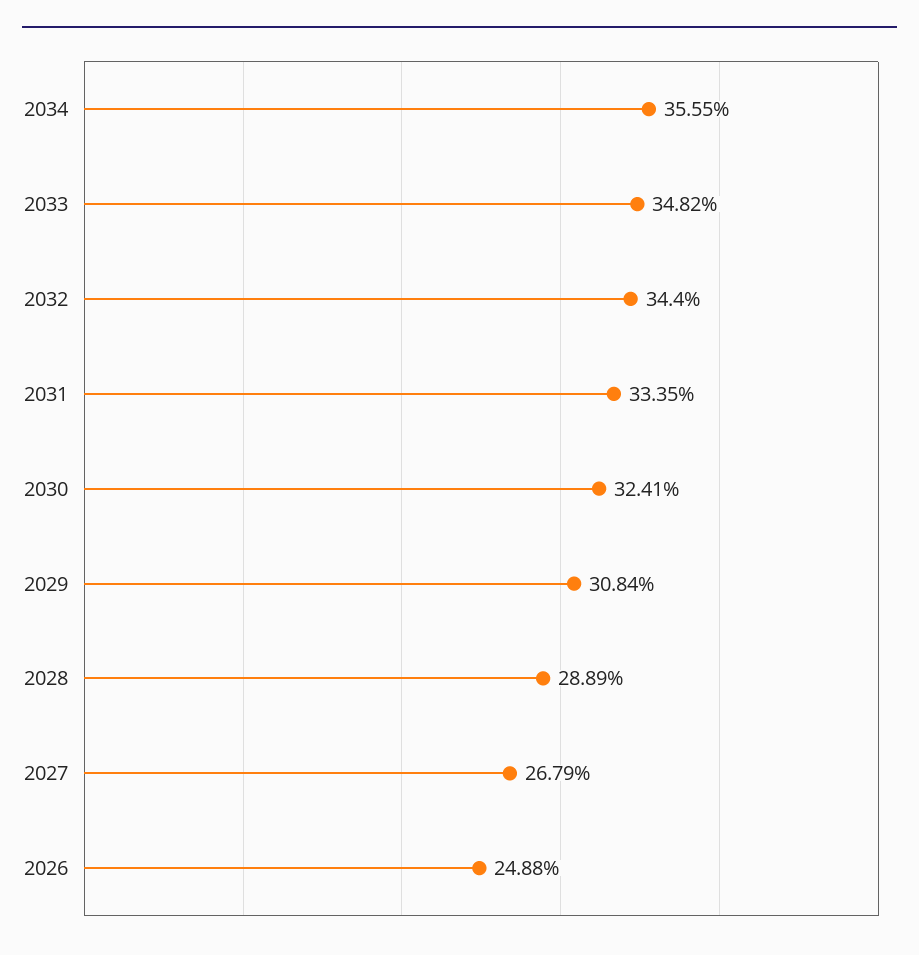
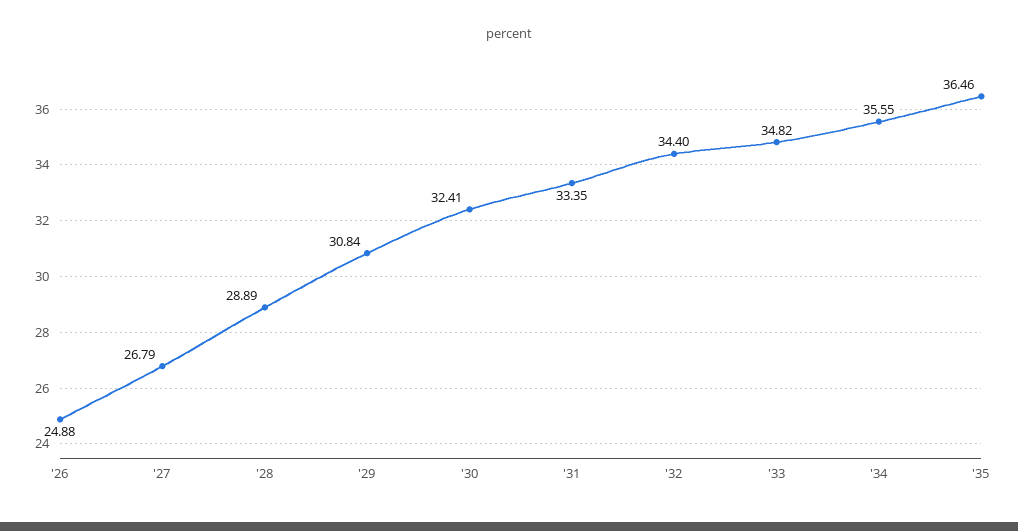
'35: none -> 36.46

